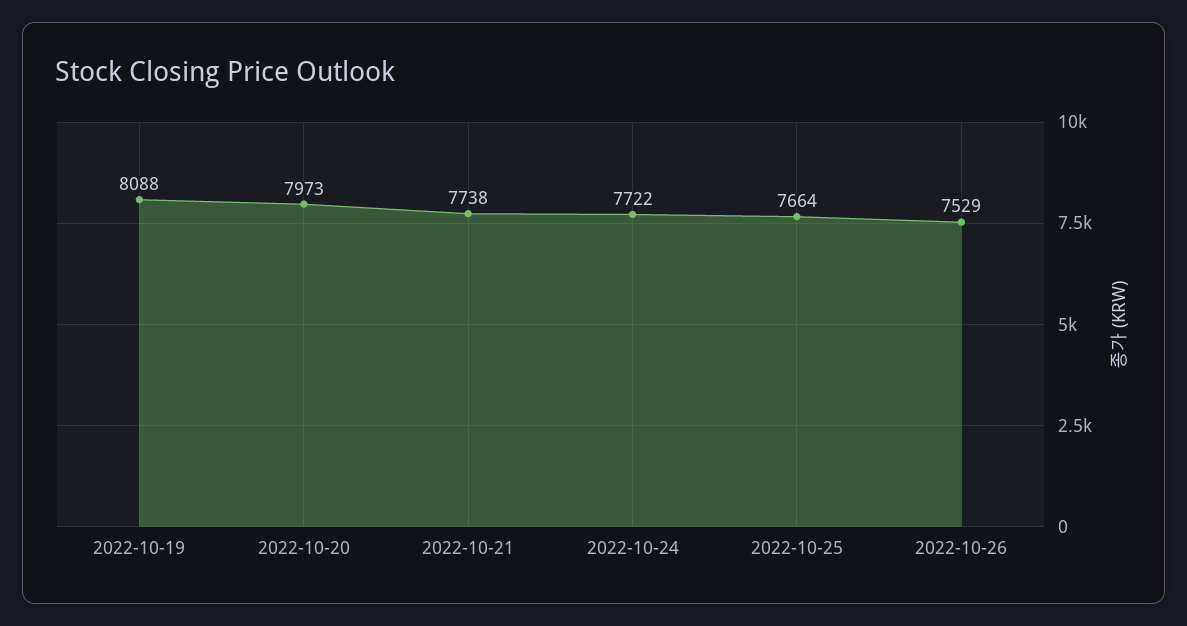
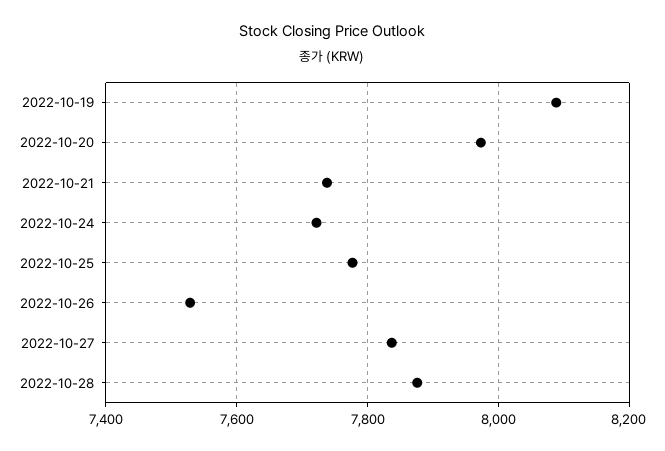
2022-10-25: 7664 -> 7780
2022-10-27: none -> 7840
2022-10-28: none -> 7880

